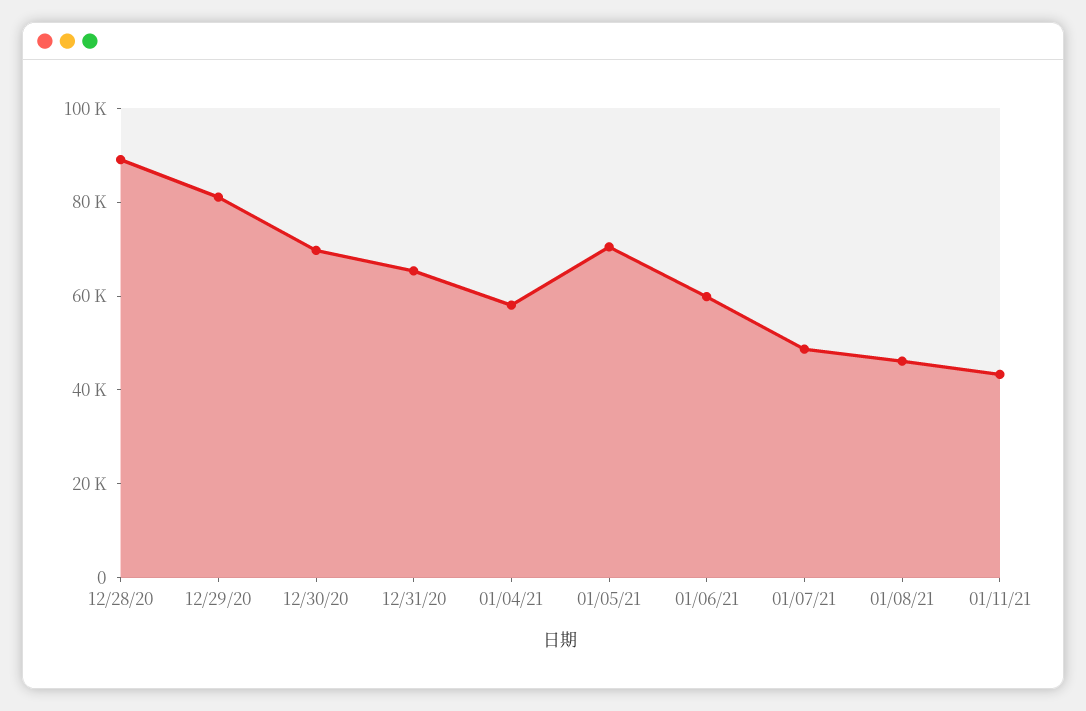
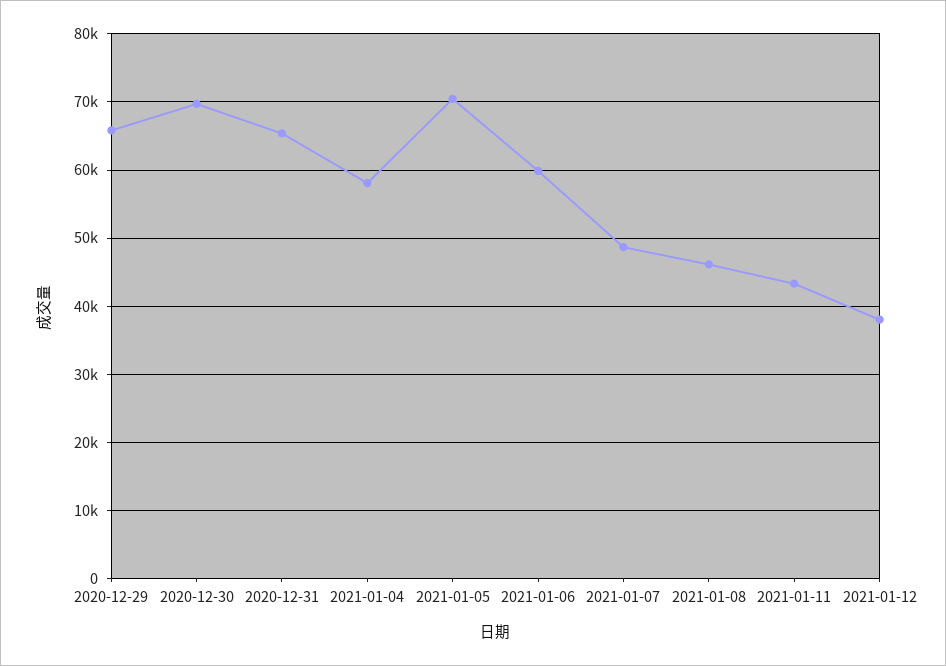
12/28/20: 90000 -> none
12/29/20: 80000 -> 66000
2021-01-12: none -> 38000

